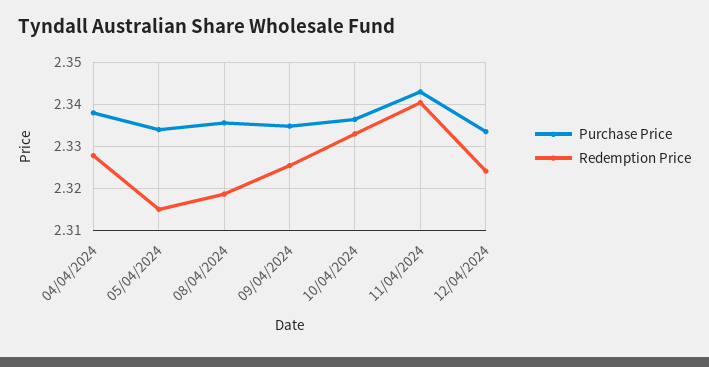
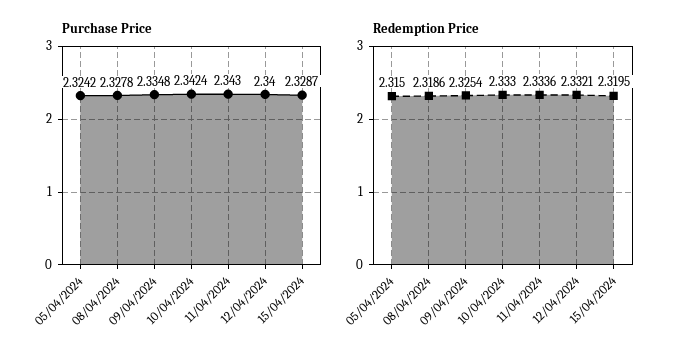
Purchase Price, 04/04/2024: 2.338 -> none
Redemption Price, 04/04/2024: 2.328 -> none
Purchase Price, 05/04/2024: 2.334 -> 2.3242
Purchase Price, 08/04/2024: 2.336 -> 2.3278
Purchase Price, 10/04/2024: 2.336 -> 2.3424
Redemption Price, 11/04/2024: 2.34 -> 2.3336
Purchase Price, 12/04/2024: 2.334 -> 2.34
Redemption Price, 12/04/2024: 2.324 -> 2.3321
Purchase Price, 15/04/2024: none -> 2.3287
Redemption Price, 15/04/2024: none -> 2.3195

